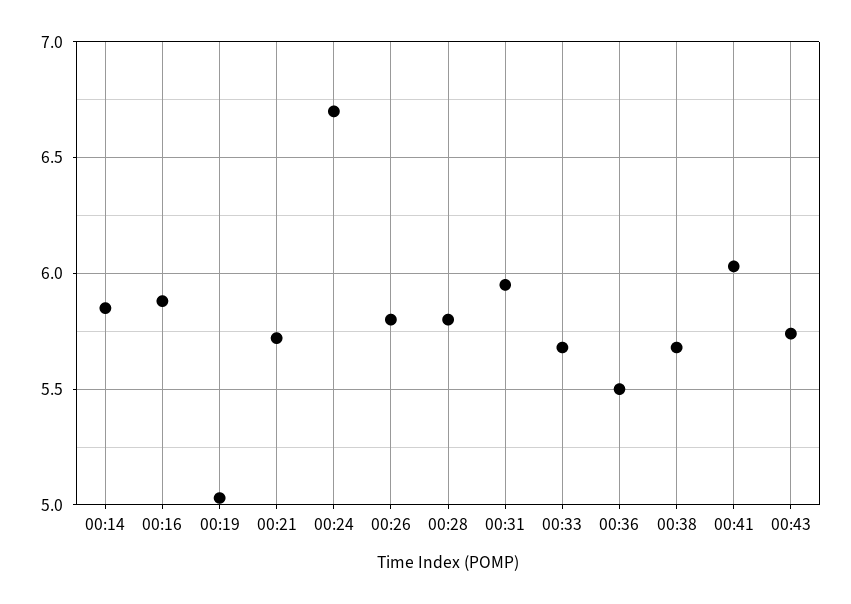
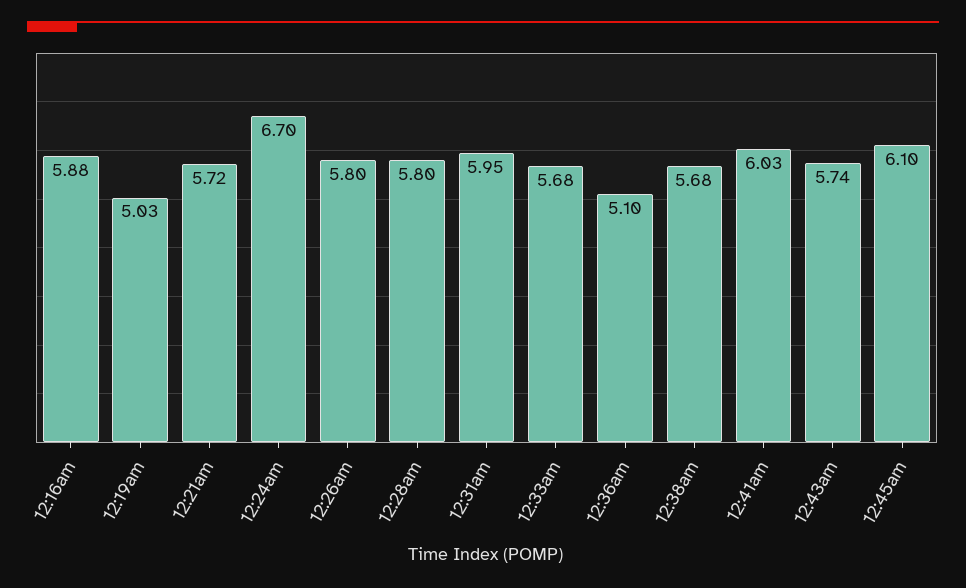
00:14: 5.85 -> none
00:36: 5.5 -> 5.1
12:45am: none -> 6.1

